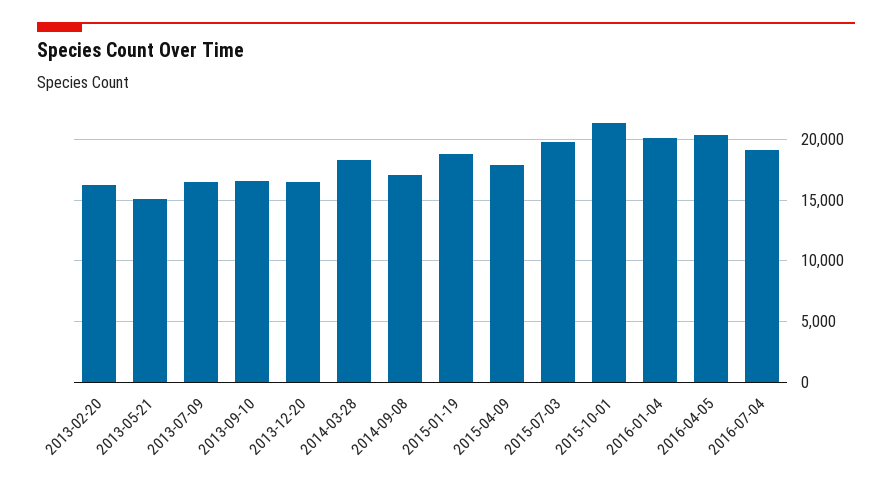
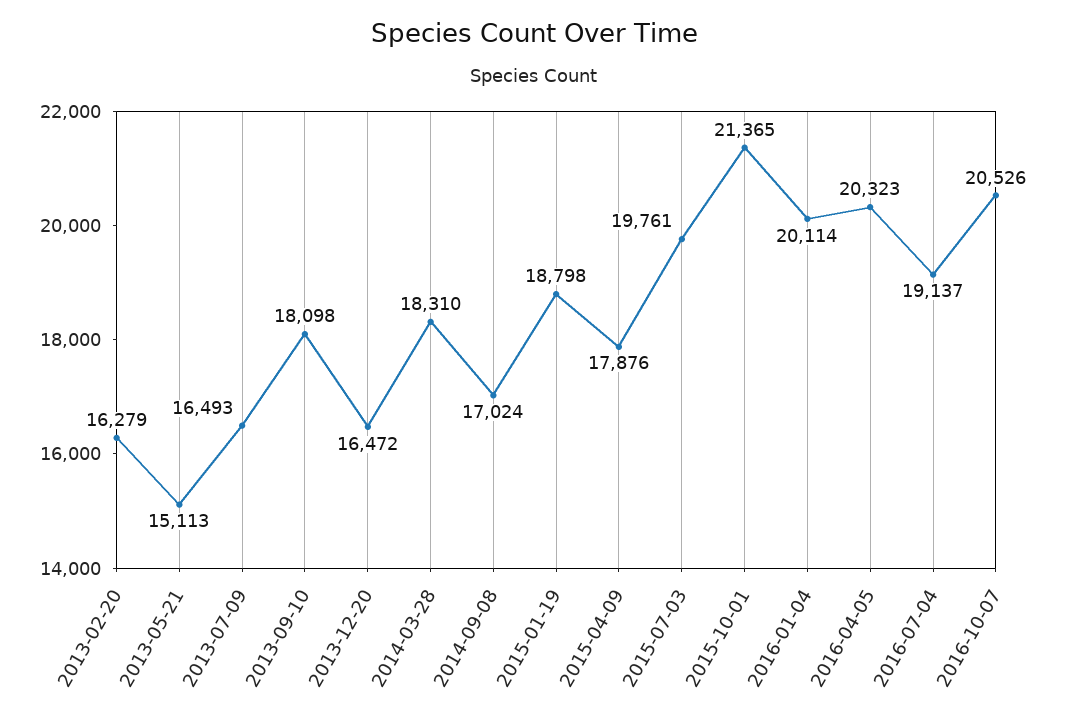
2013-09-10: 16500 -> 18098
2016-10-07: none -> 20526

